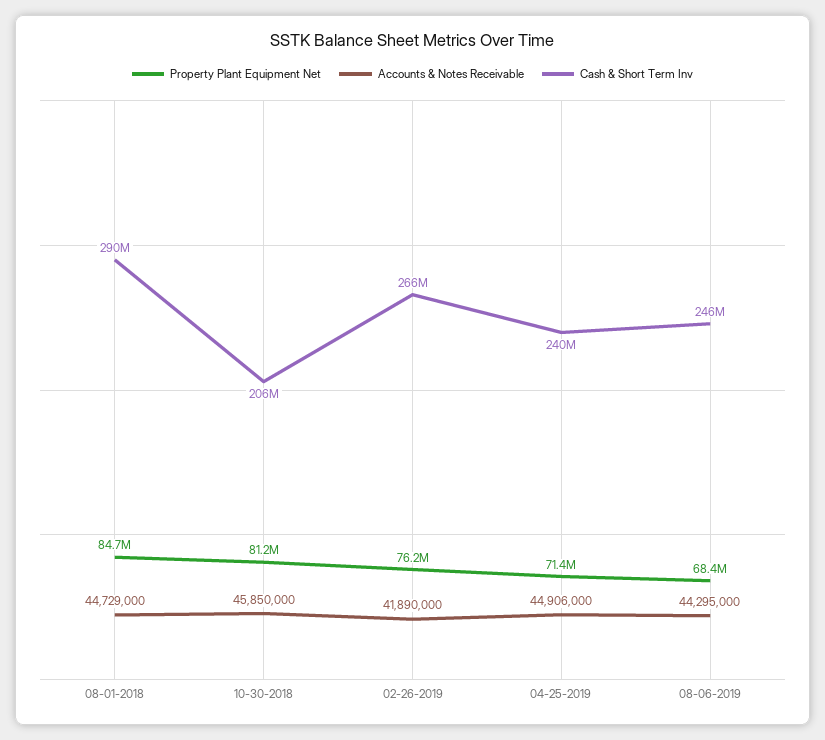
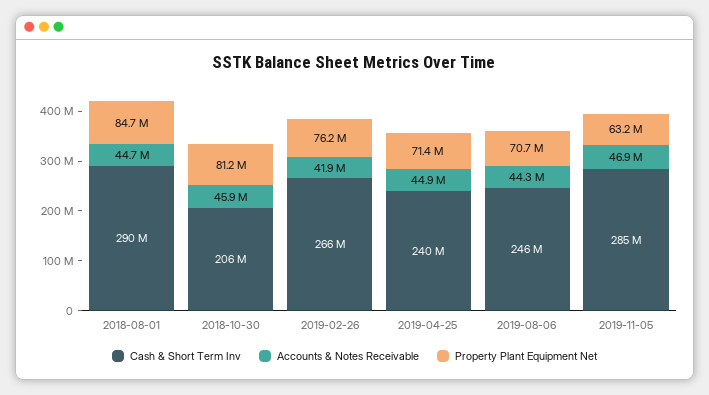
Property Plant Equipment Net, 08-06-2019: 68400000 -> 70700000
Cash & Short Term Inv, 2019-11-05: none -> 285000000
Accounts & Notes Receivable, 2019-11-05: none -> 46900000
Property Plant Equipment Net, 2019-11-05: none -> 63200000

